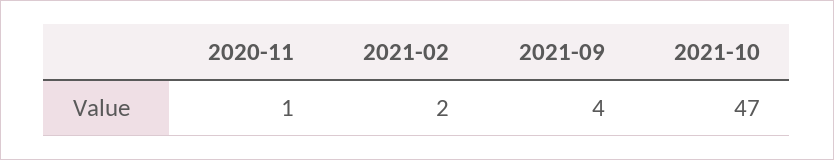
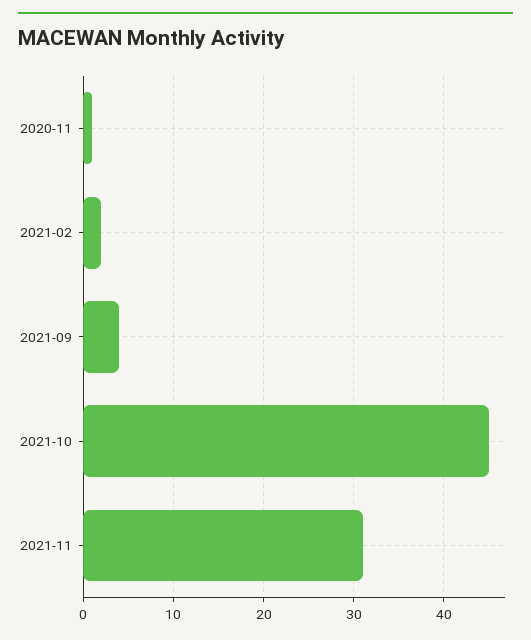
2021-10: 47 -> 45
2021-11: none -> 31

